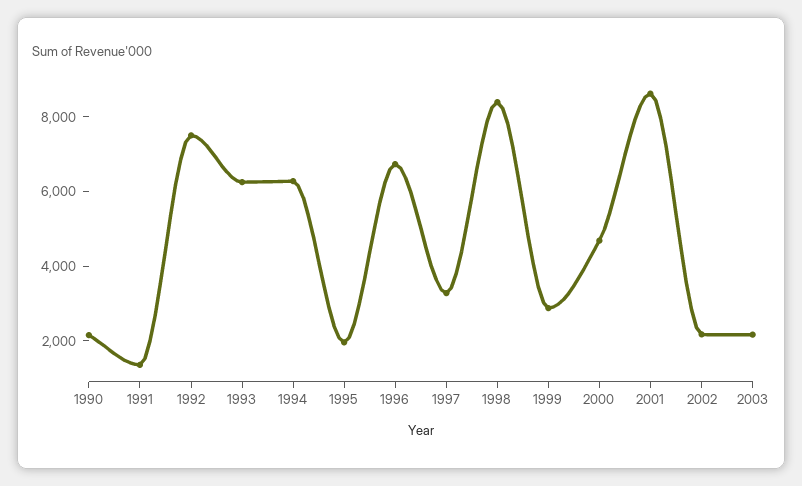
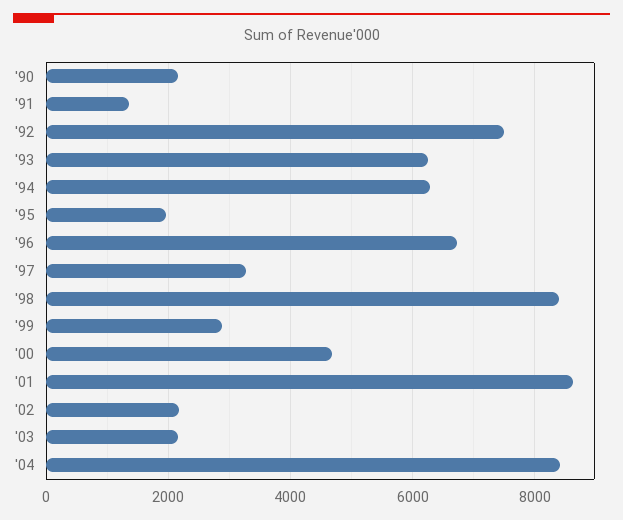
'04: none -> 8400

